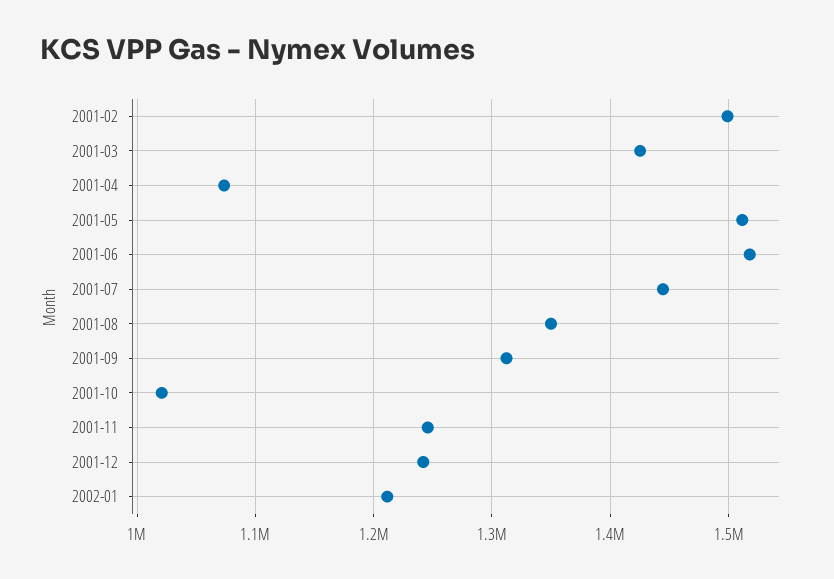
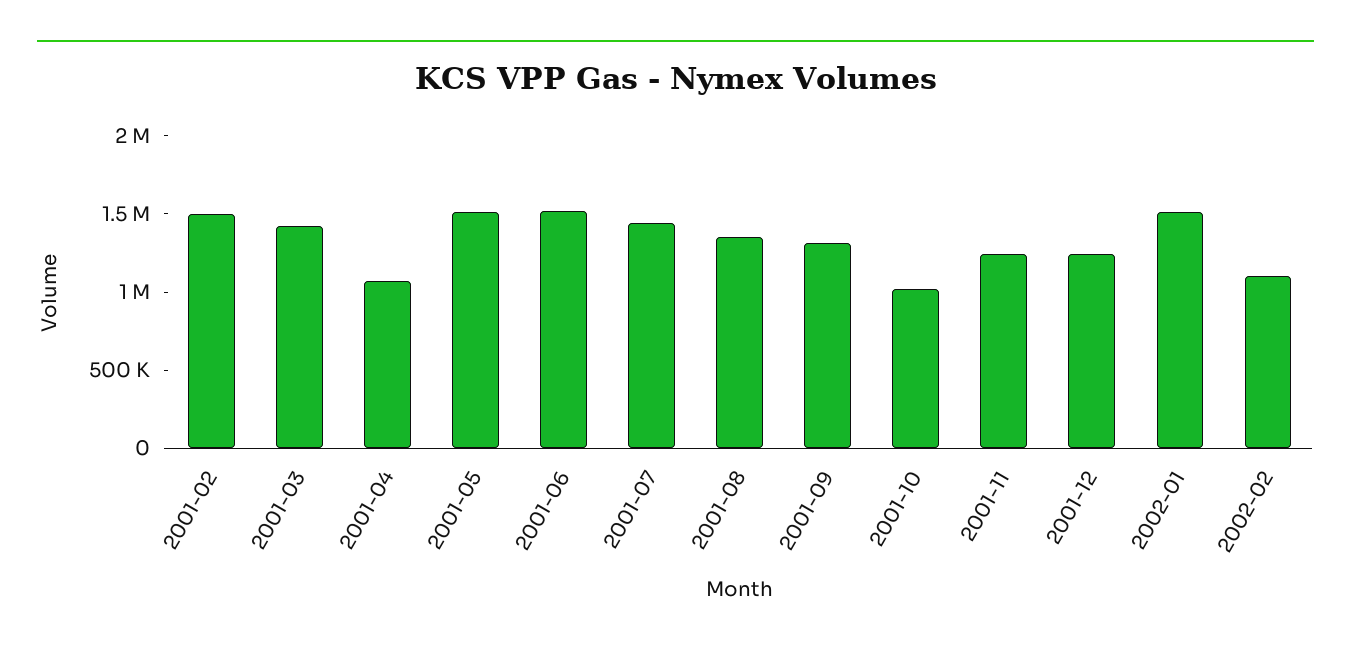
2002-01: 1210000 -> 1500000
2002-02: none -> 1100000

